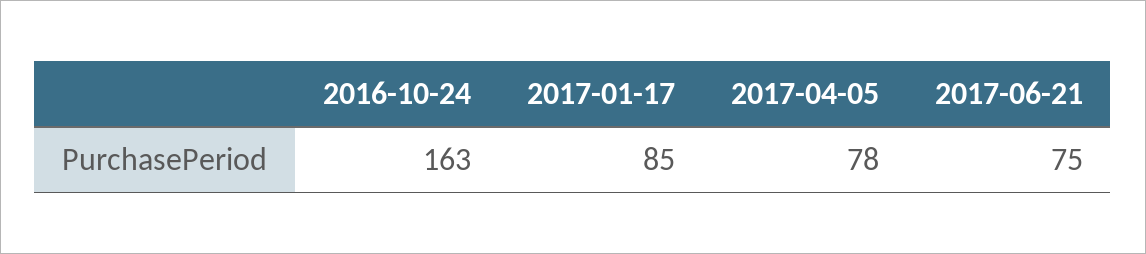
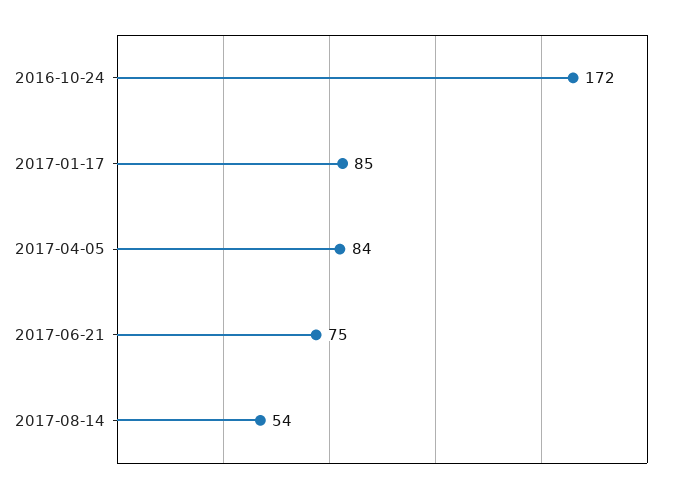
2016-10-24: 163 -> 172
2017-04-05: 78 -> 84
2017-08-14: none -> 54

